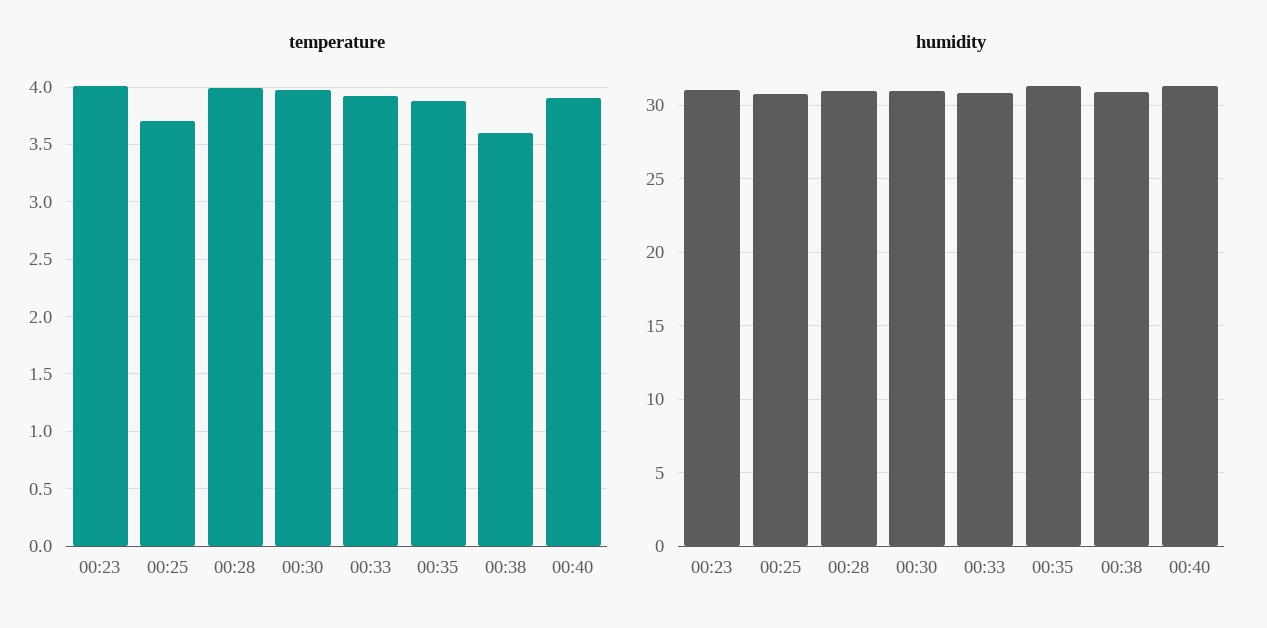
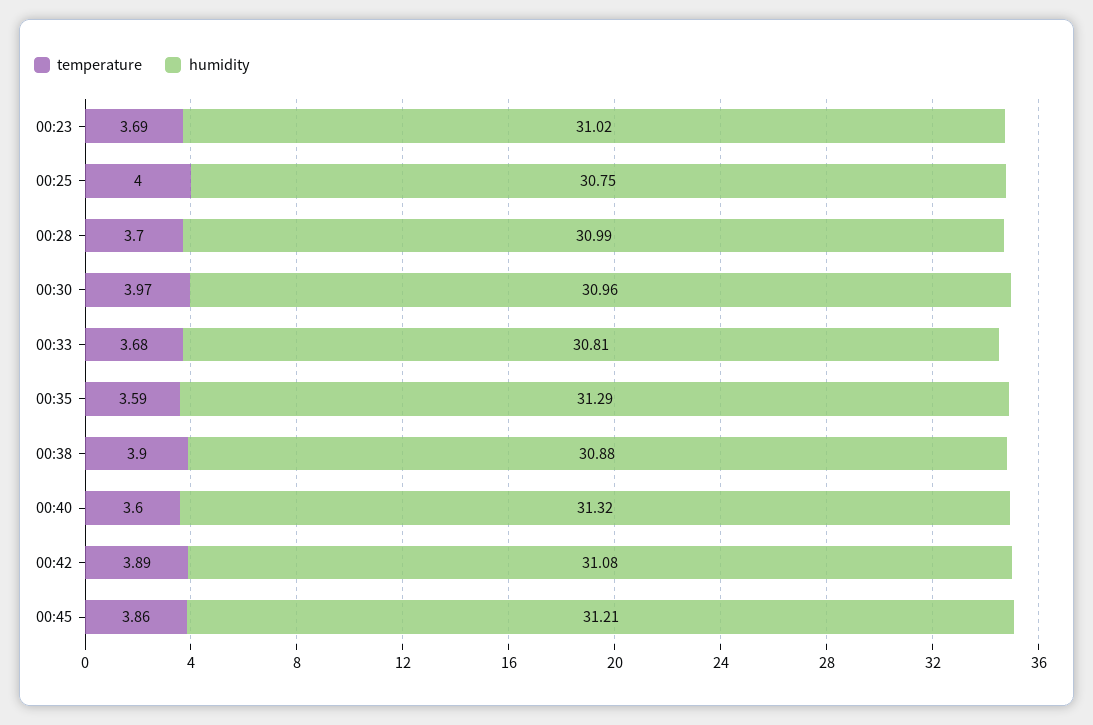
temperature, 00:23: 4 -> 3.69
temperature, 00:25: 3.7 -> 4
temperature, 00:28: 4 -> 3.7
temperature, 00:33: 3.9 -> 3.68
temperature, 00:35: 3.9 -> 3.59
temperature, 00:38: 3.6 -> 3.9
temperature, 00:40: 3.9 -> 3.6
temperature, 00:42: none -> 3.89
humidity, 00:42: none -> 31.08
temperature, 00:45: none -> 3.86
humidity, 00:45: none -> 31.21

